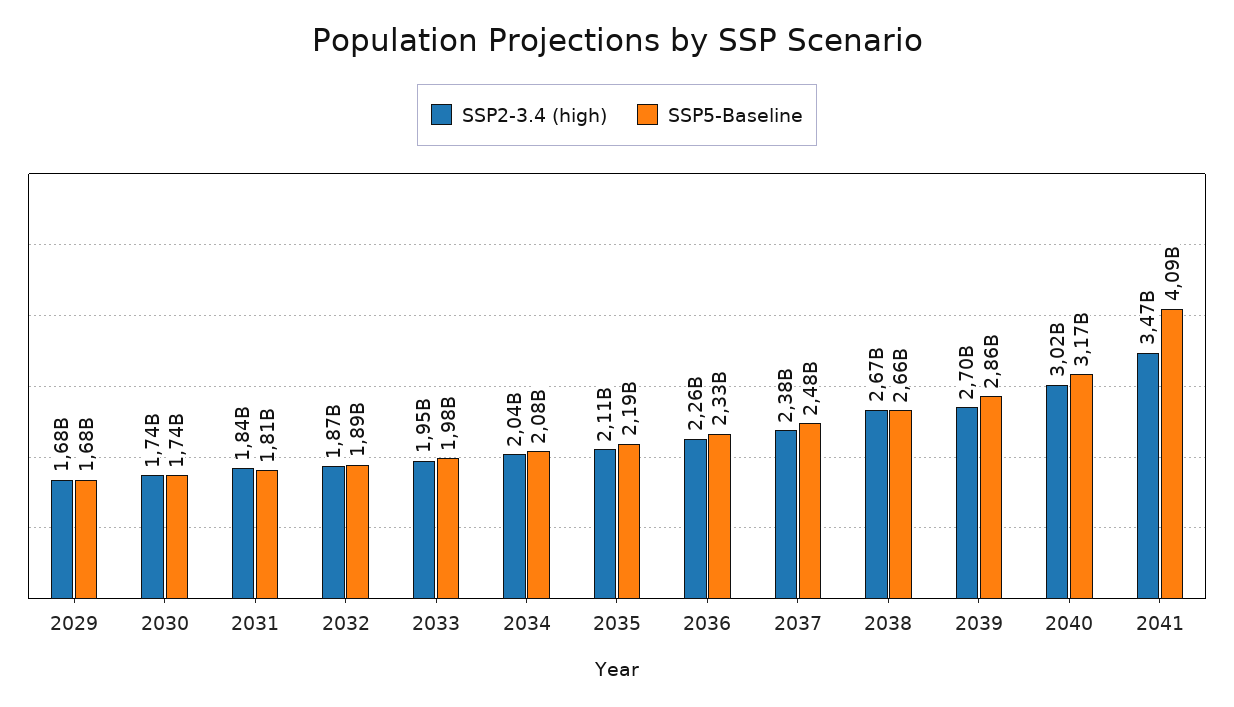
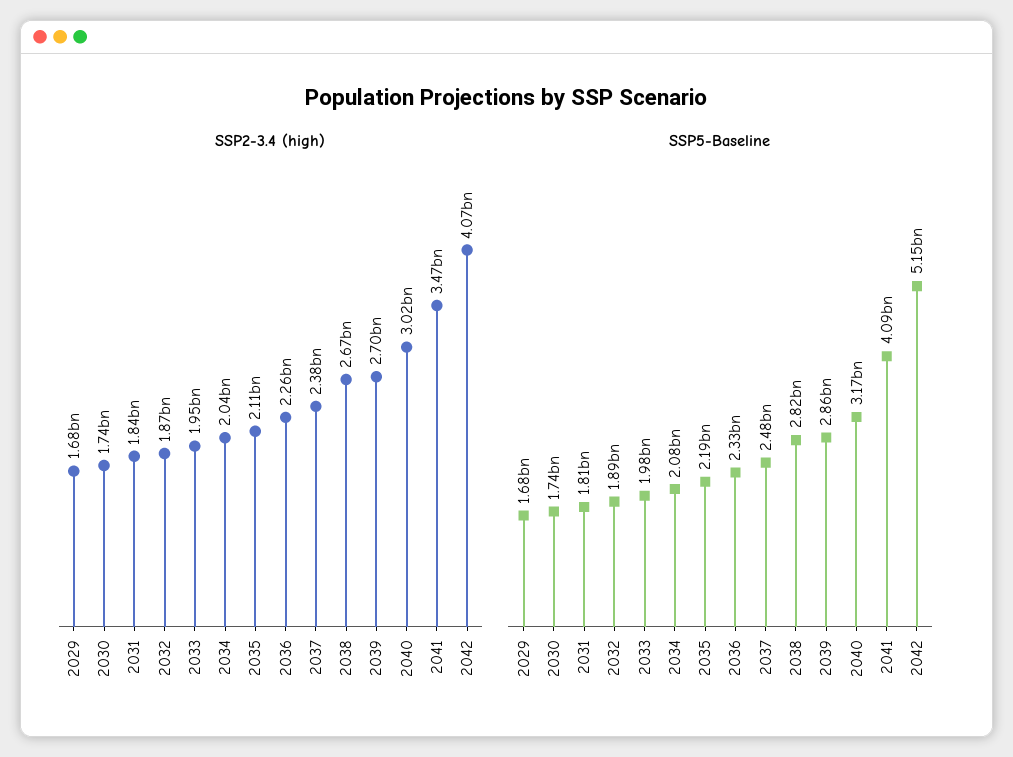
SSP5-Baseline, 2038: 2660000000 -> 2820000000
SSP2-3.4 (high), 2042: none -> 4070000000
SSP5-Baseline, 2042: none -> 5150000000

